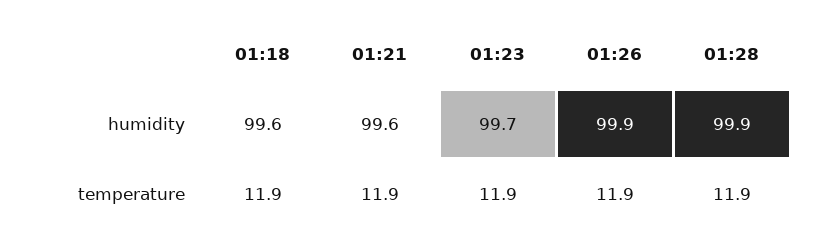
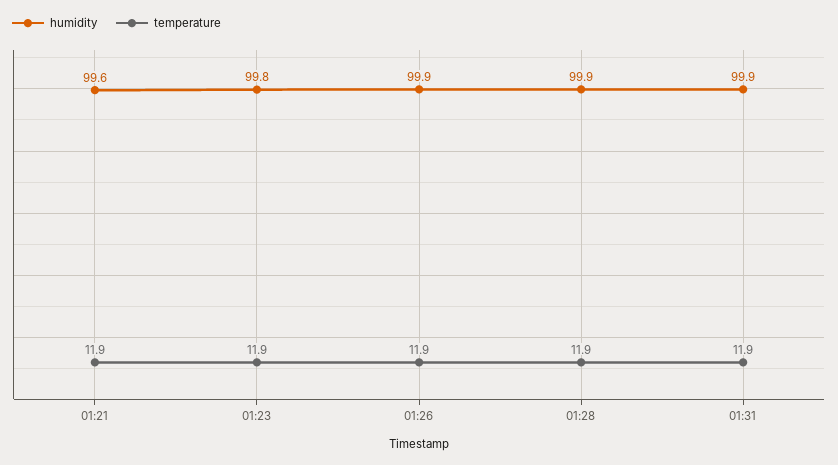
humidity, 01:18: 99.6 -> none
humidity, 01:23: 99.7 -> 99.8
temperature, 01:18: 11.9 -> none
humidity, 01:31: none -> 99.9
temperature, 01:31: none -> 11.9

